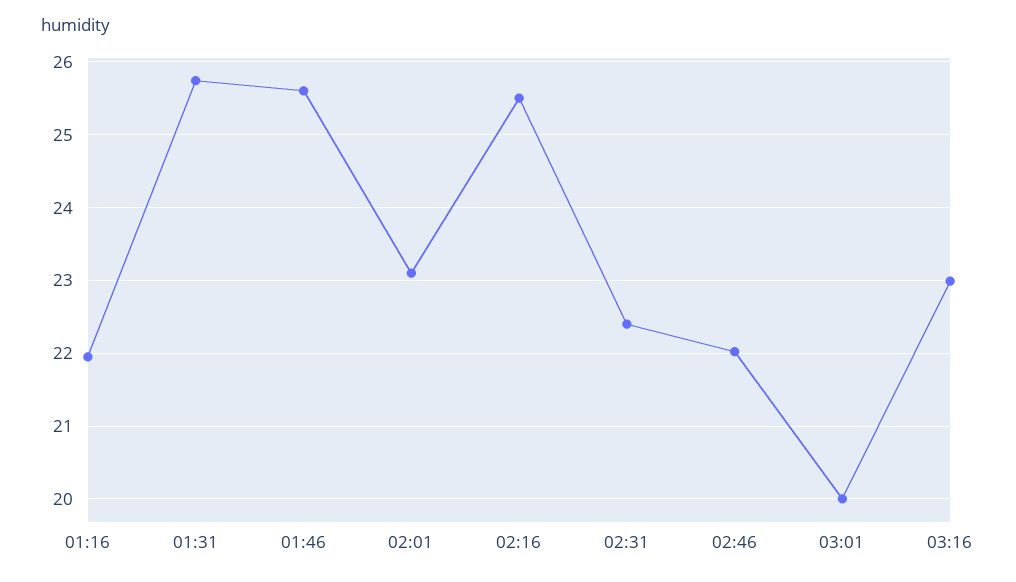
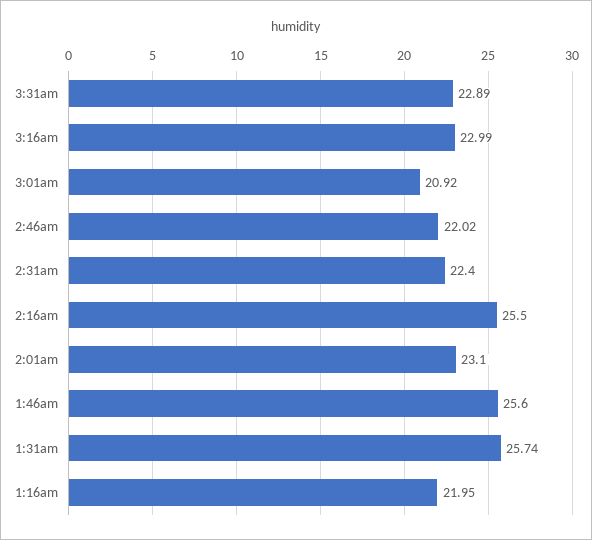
03:01: 20 -> 20.92
3:31am: none -> 22.89

